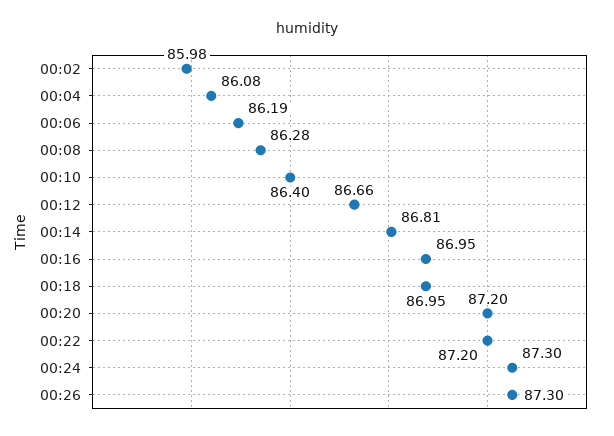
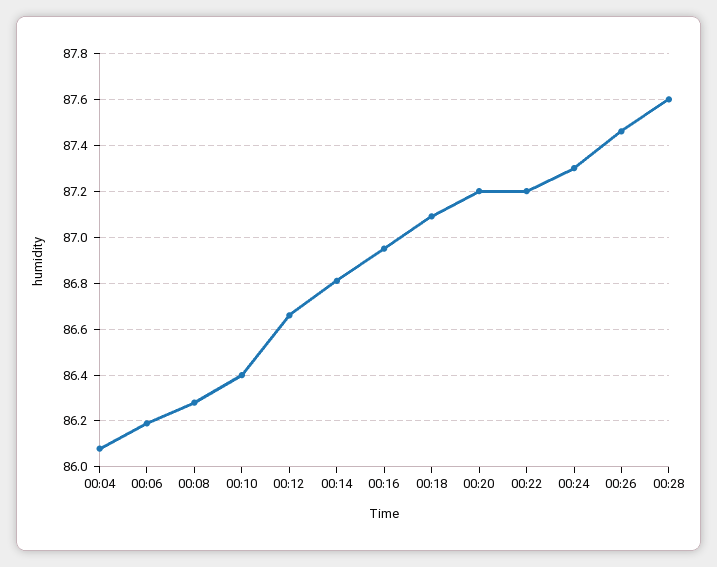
00:02: 85.98 -> none
00:18: 86.95 -> 87.1
00:26: 87.3 -> 87.45
00:28: none -> 87.6

